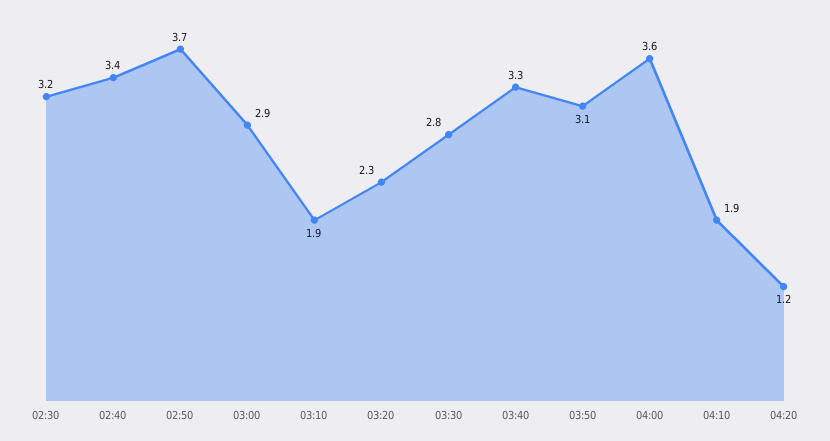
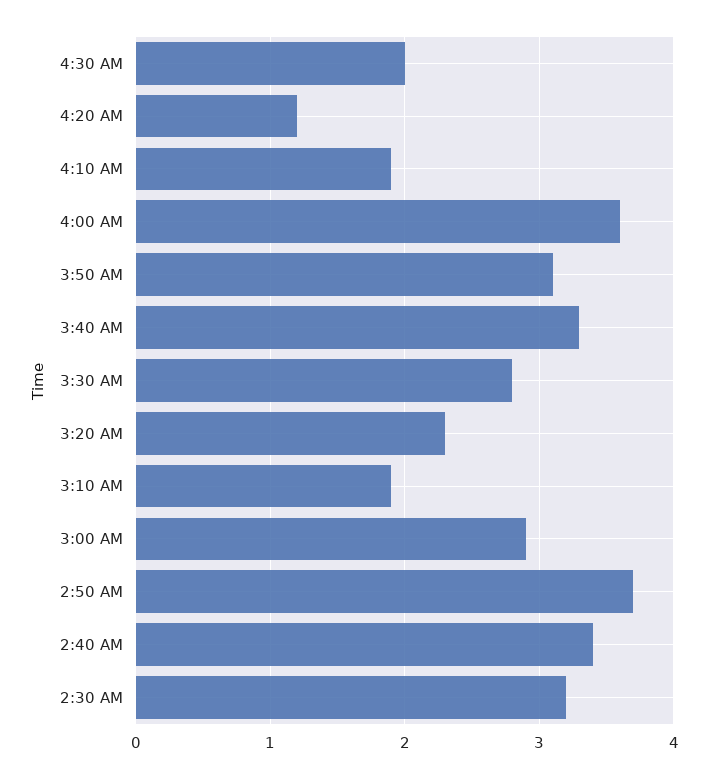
4:30 AM: none -> 2

